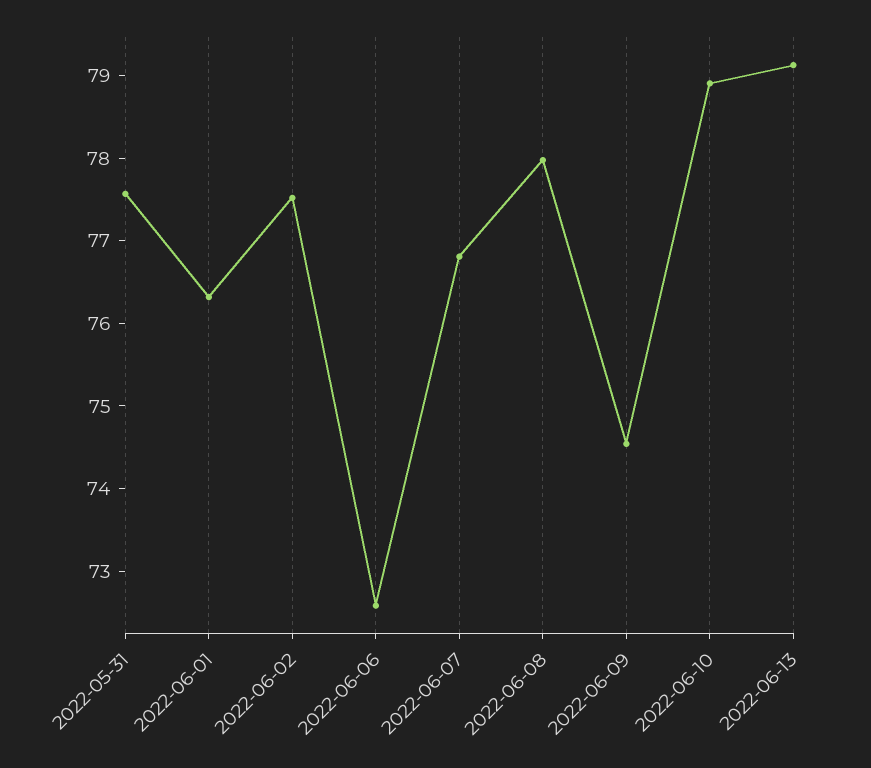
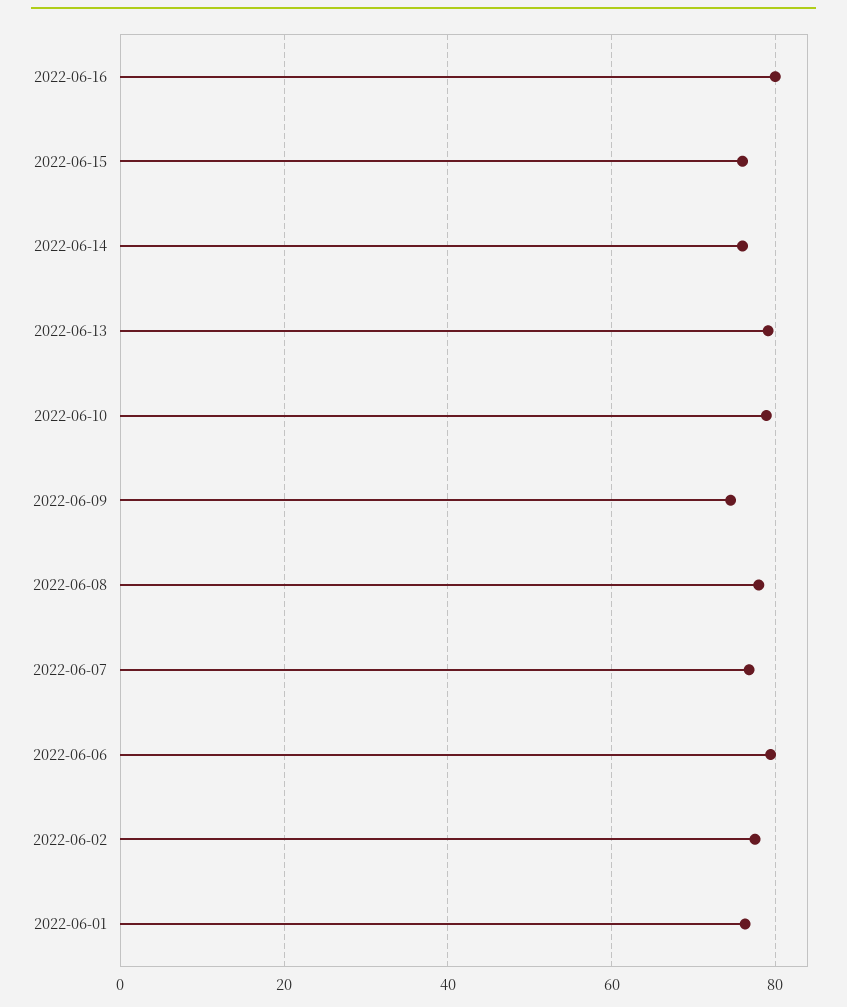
2022-05-31: 77.6 -> none
2022-06-06: 72.6 -> 80
2022-06-16: none -> 80
2022-06-15: none -> 76
2022-06-14: none -> 76

